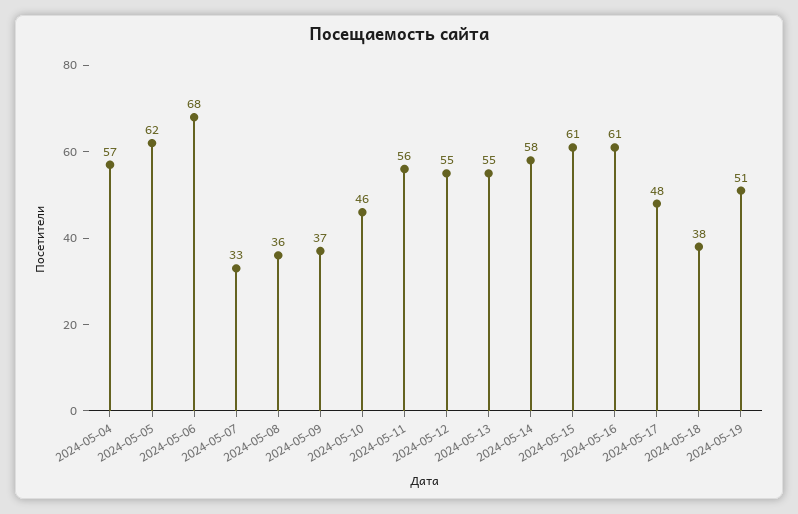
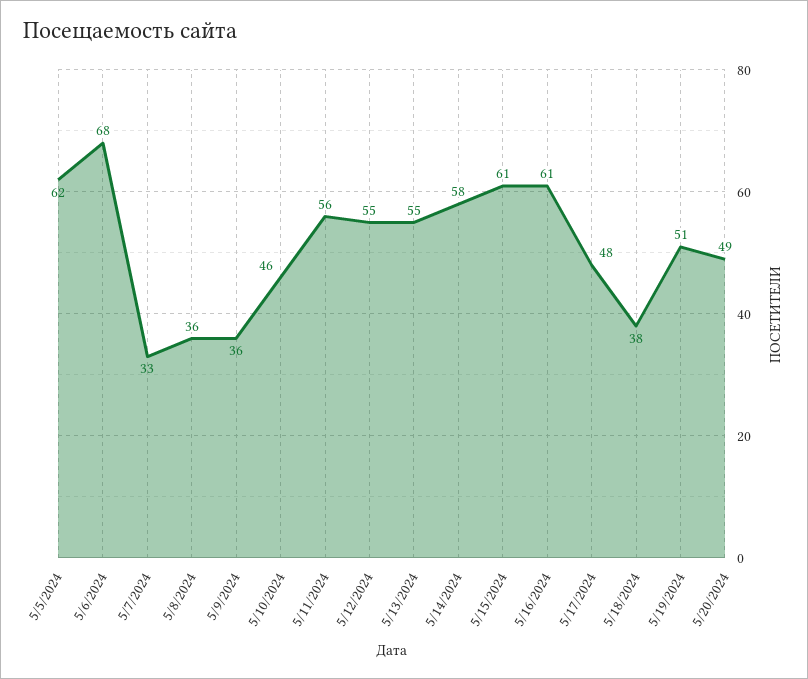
2024-05-04: 57 -> none
2024-05-09: 37 -> 36
5/20/2024: none -> 49

